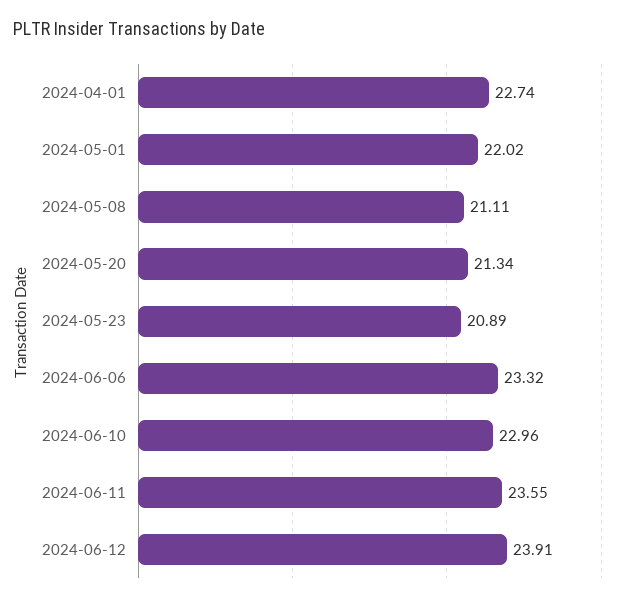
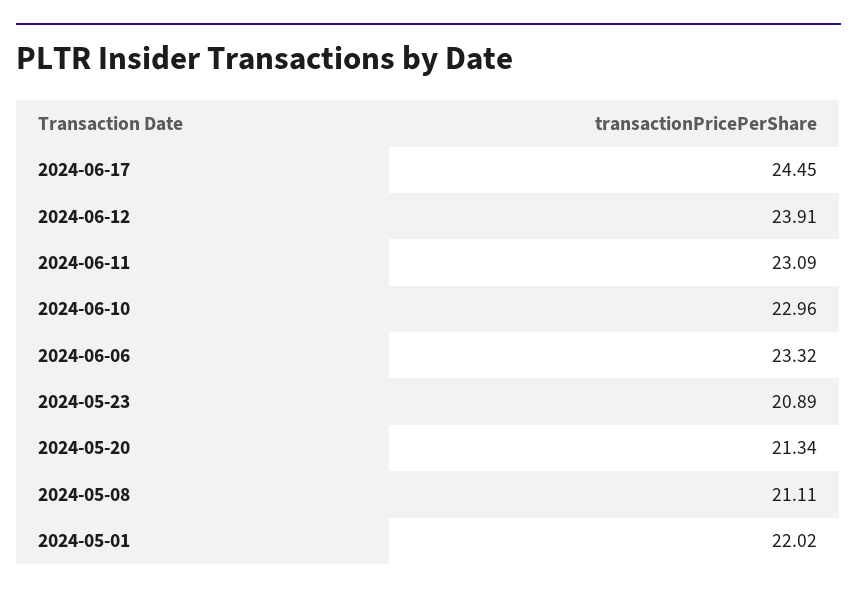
2024-04-01: 22.74 -> none
2024-06-11: 23.55 -> 23.09
2024-06-17: none -> 24.45

